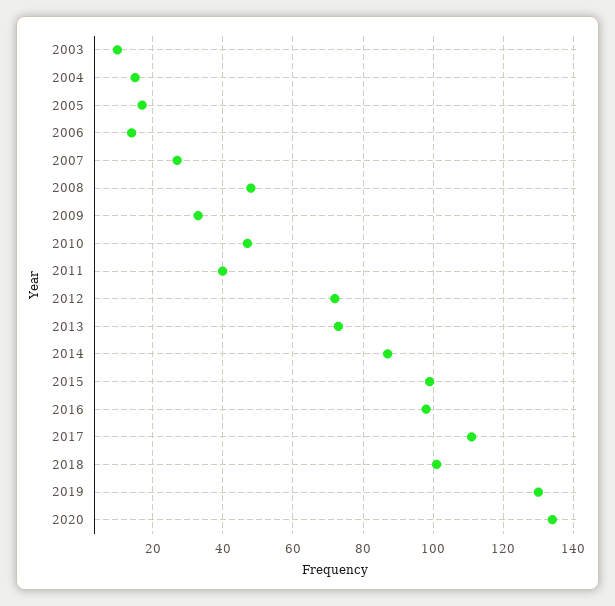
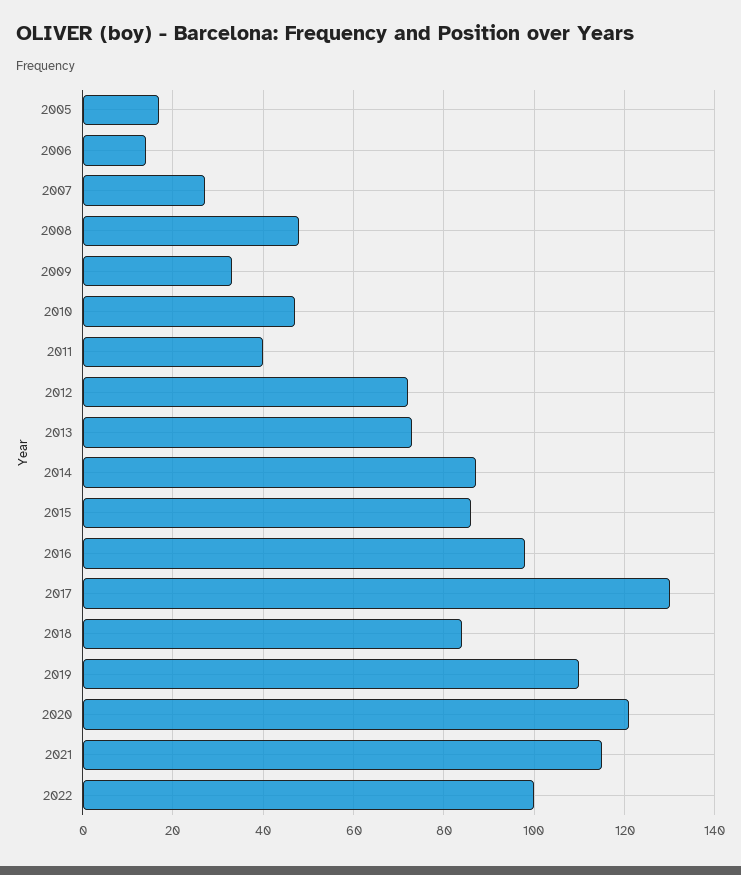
2003: 10 -> none
2004: 15 -> none
2015: 100 -> 85
2017: 110 -> 130
2018: 100 -> 85
2019: 130 -> 110
2020: 135 -> 120
2021: none -> 115
2022: none -> 100

